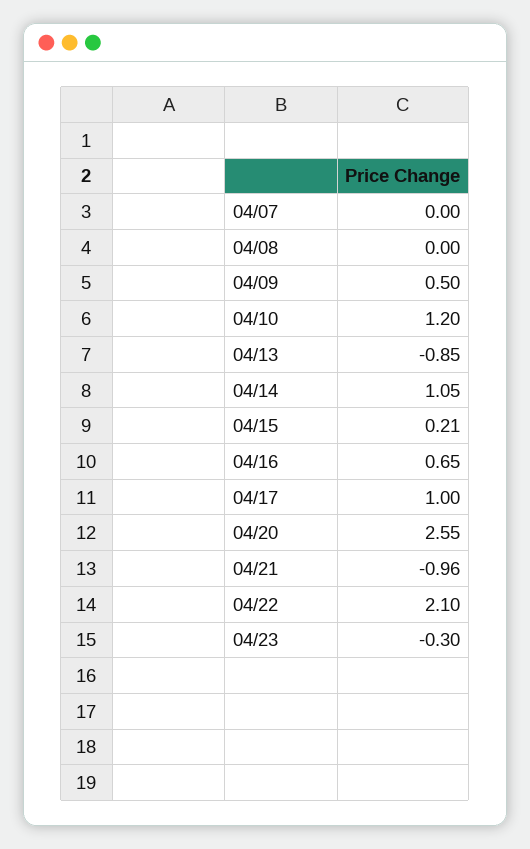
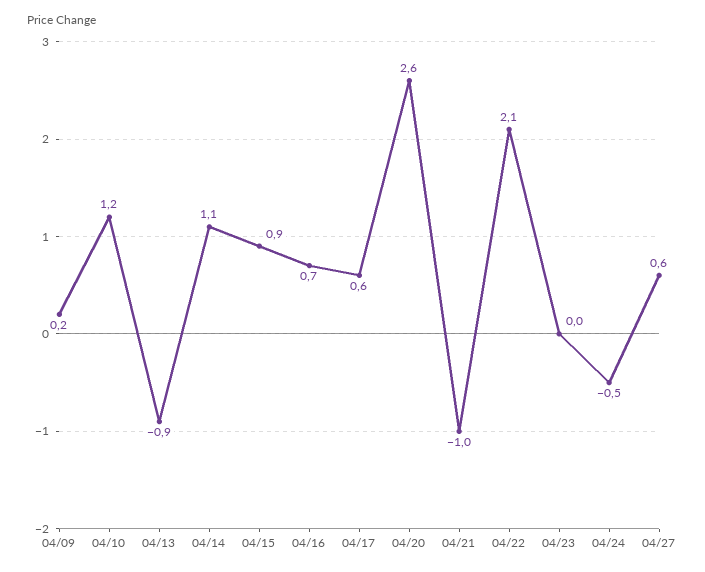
04/07: 0 -> none
04/08: 0 -> none
04/09: 0.5 -> 0.2
04/15: 0.21 -> 0.9
04/17: 1 -> 0.6
04/23: -0.3 -> 0
04/24: none -> -0.5
04/27: none -> 0.6

